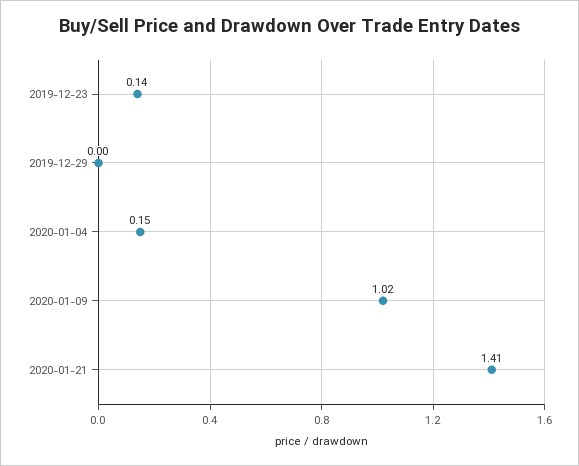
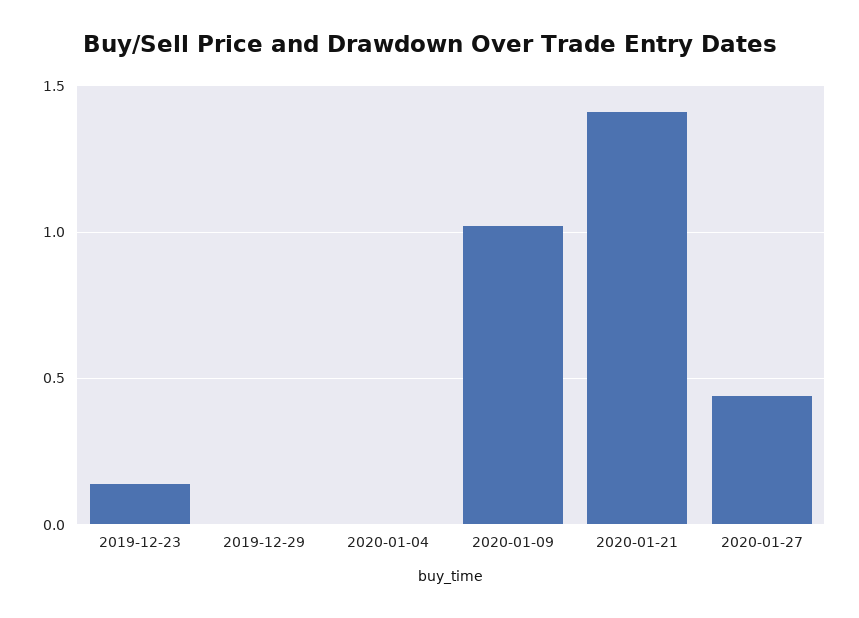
2020-01-04: 0.15 -> 0
2020-01-27: none -> 0.45

